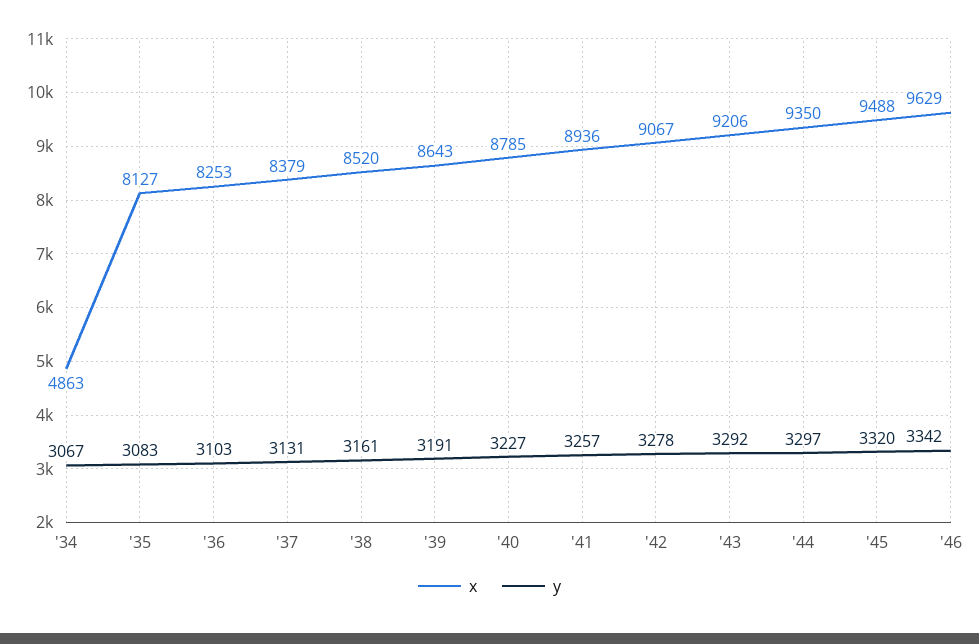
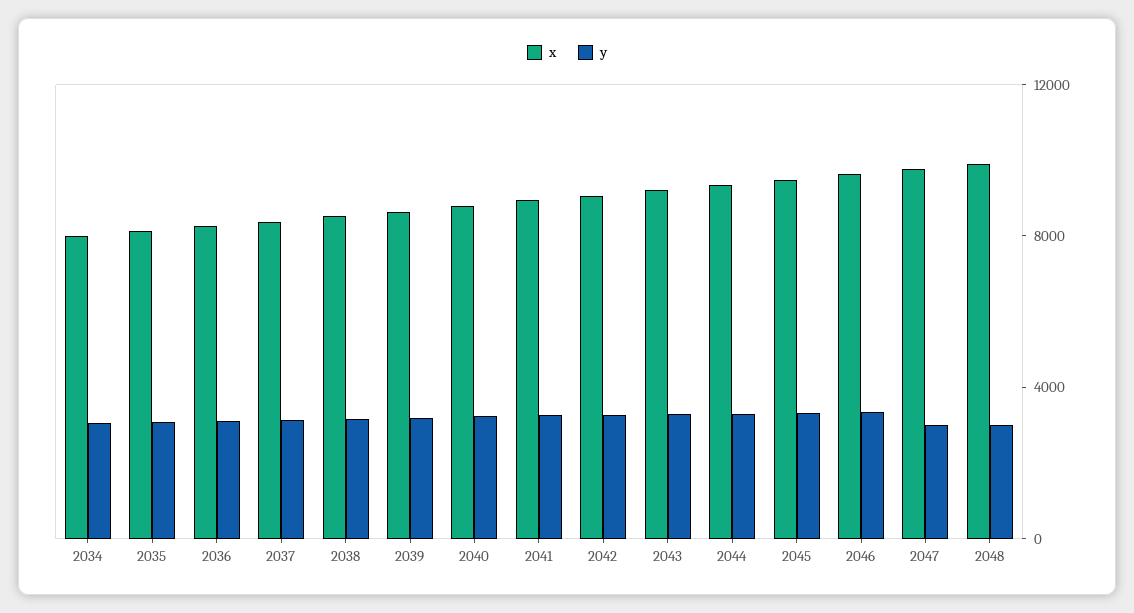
x, '34: 4863 -> 8000
x, 2047: none -> 10000
y, 2047: none -> 3000
x, 2048: none -> 10000
y, 2048: none -> 3000

